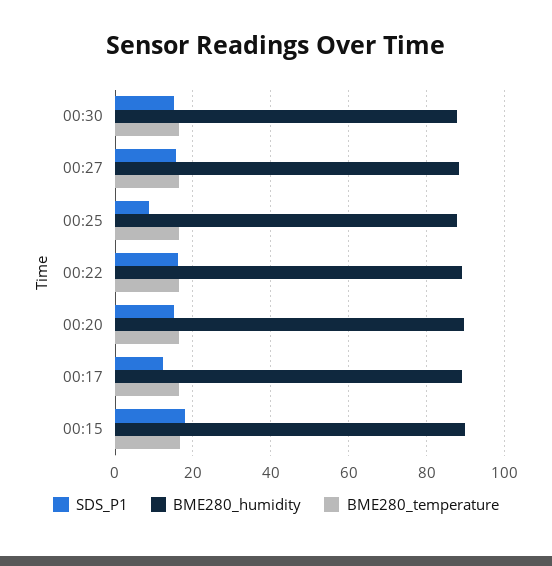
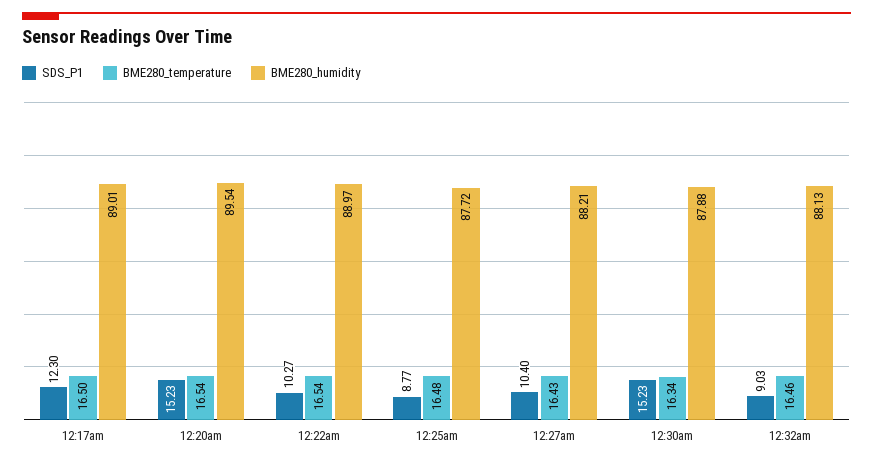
SDS_P1, 00:27: 16 -> 10.4
SDS_P1, 00:22: 16 -> 10.27
SDS_P1, 00:15: 18 -> none
BME280_humidity, 00:15: 90 -> none
BME280_temperature, 00:15: 16 -> none
SDS_P1, 12:32am: none -> 9.03
BME280_temperature, 12:32am: none -> 16.46
BME280_humidity, 12:32am: none -> 88.13

